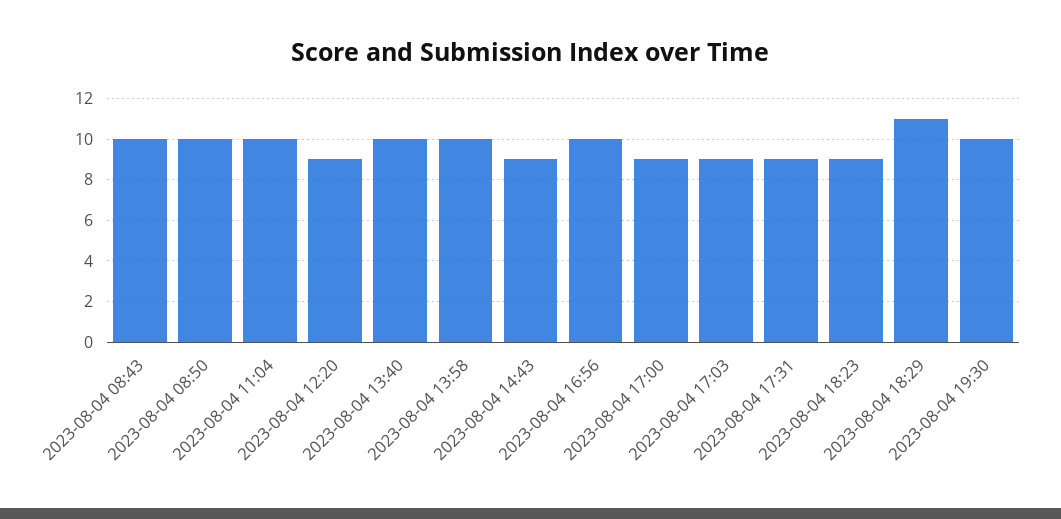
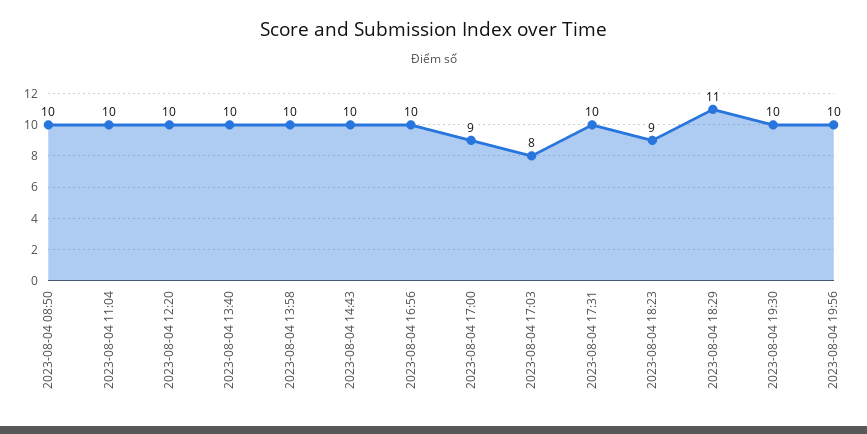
2023-08-04 08:43: 10 -> none
2023-08-04 12:20: 9 -> 10
2023-08-04 14:43: 9 -> 10
2023-08-04 17:03: 9 -> 8
2023-08-04 17:31: 9 -> 10
2023-08-04 19:56: none -> 10

